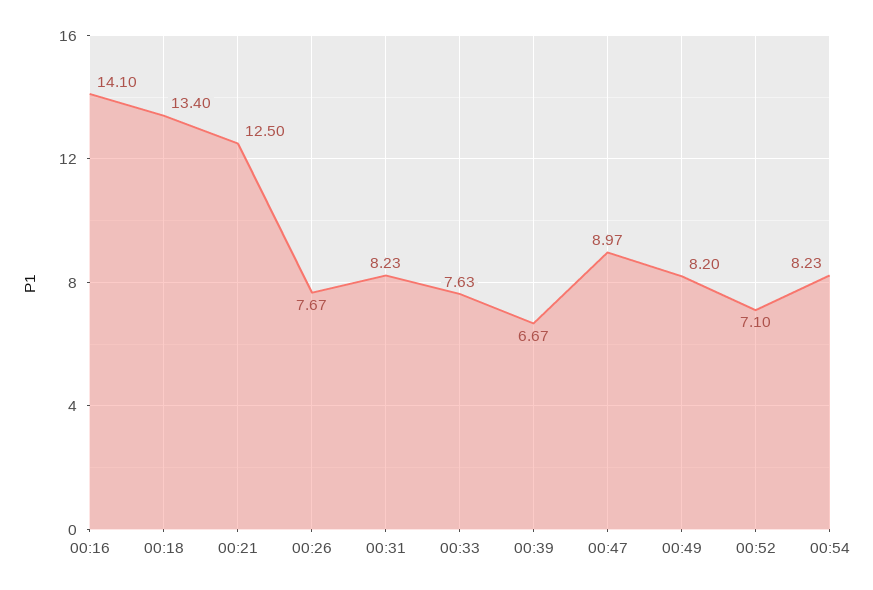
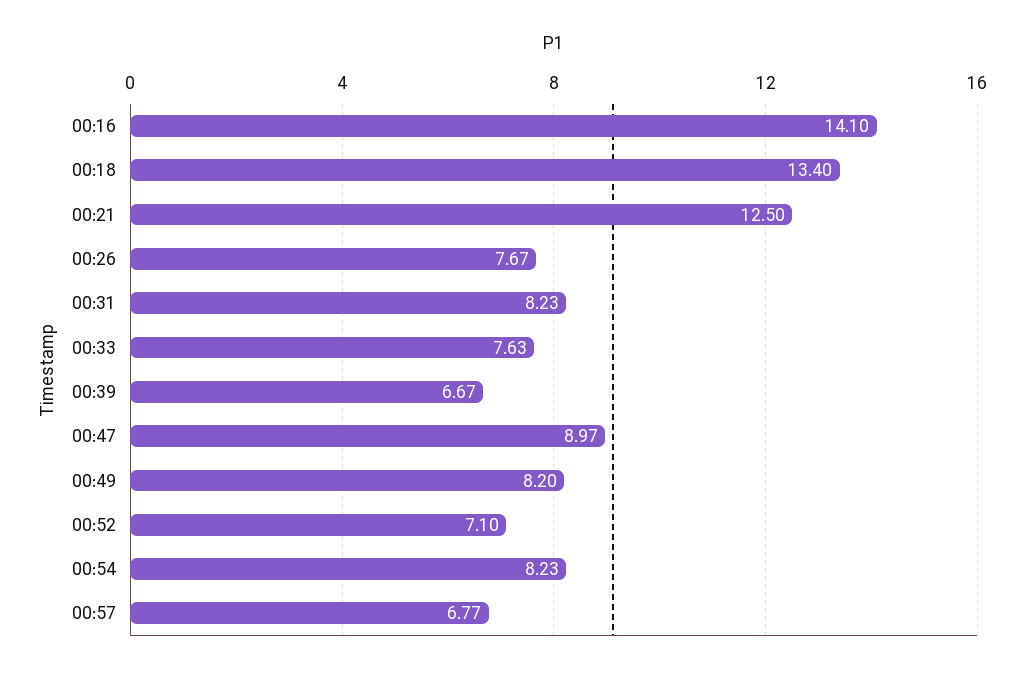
00:57: none -> 6.77

